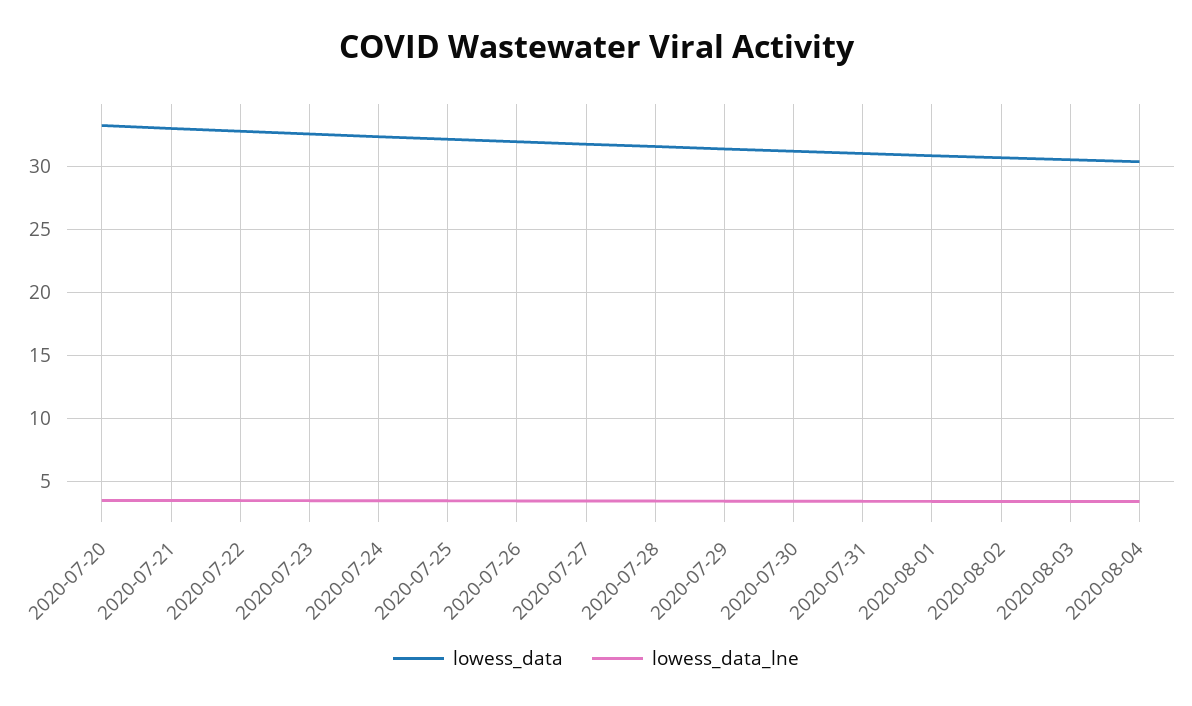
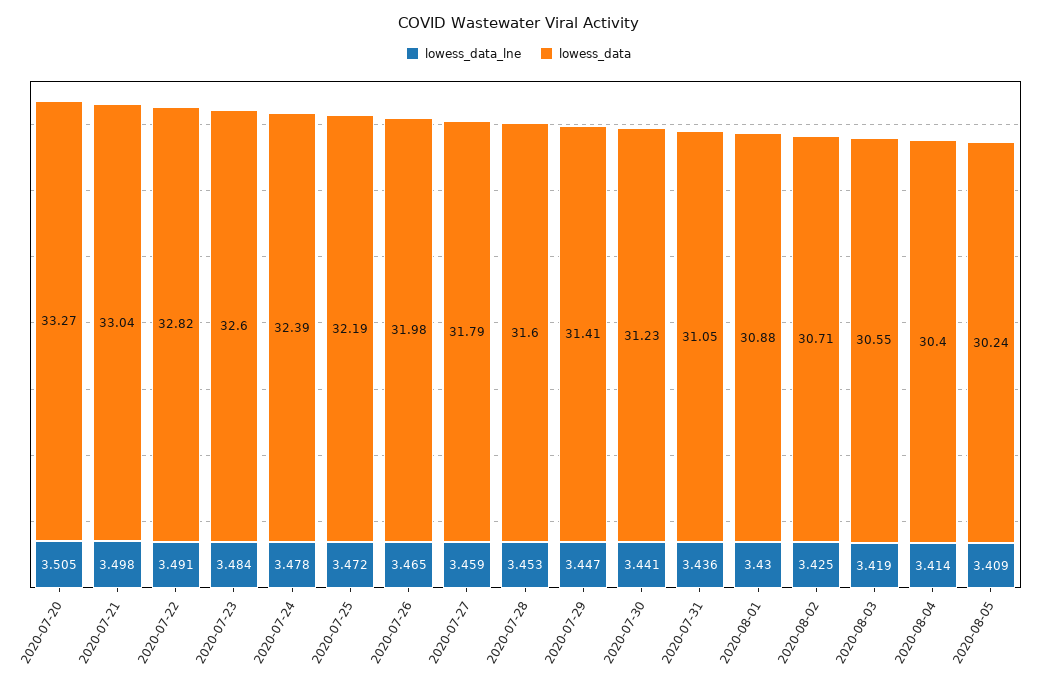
lowess_data_lne, 2020-08-05: none -> 3.409
lowess_data, 2020-08-05: none -> 30.24

